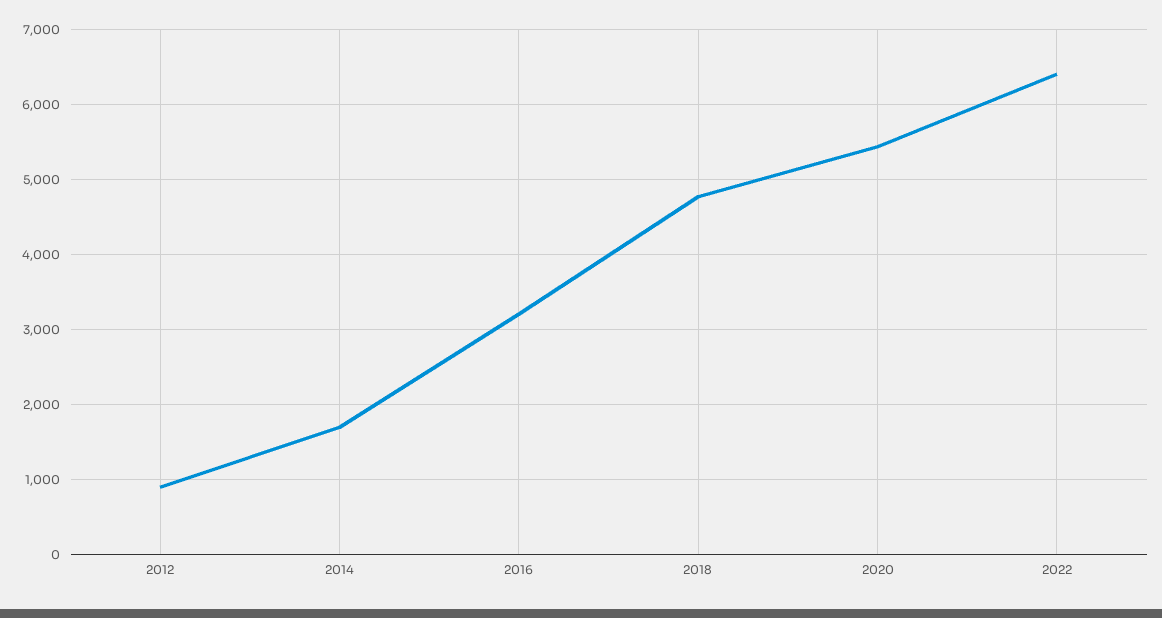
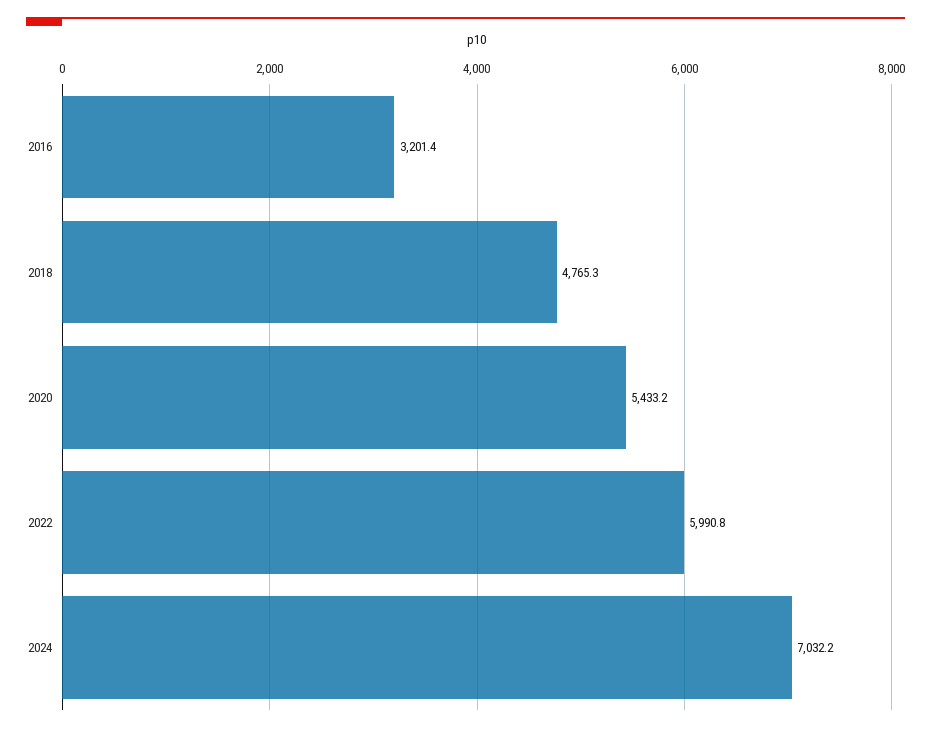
2012: 900 -> none
2014: 1700 -> none
2022: 6400 -> 5990.8
2024: none -> 7032.2

